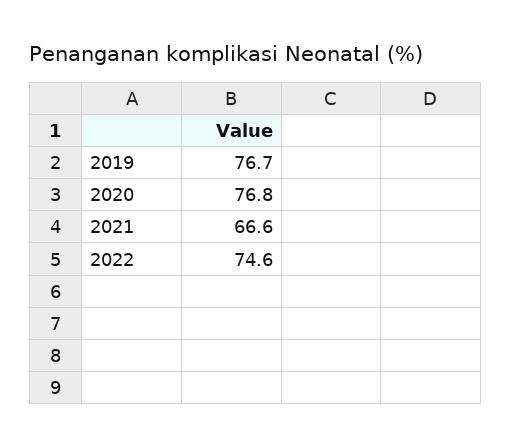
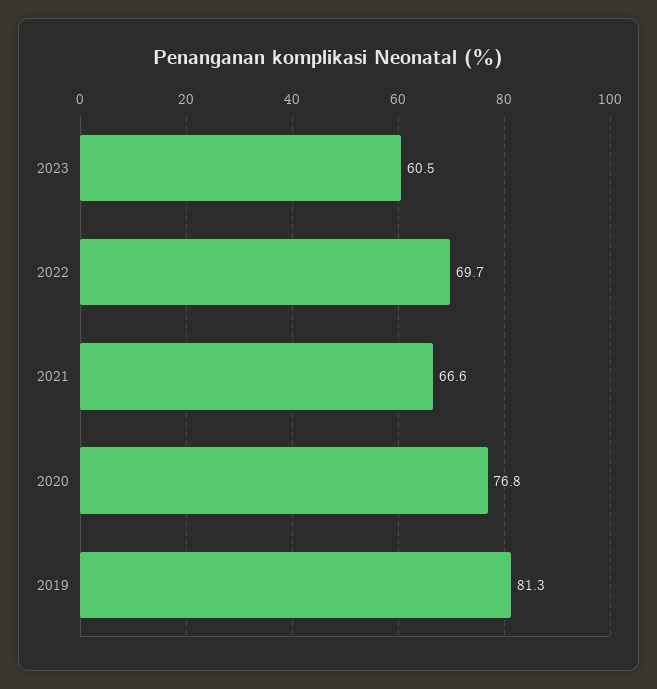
2019: 76.7 -> 81.3
2022: 74.6 -> 69.7
2023: none -> 60.5

